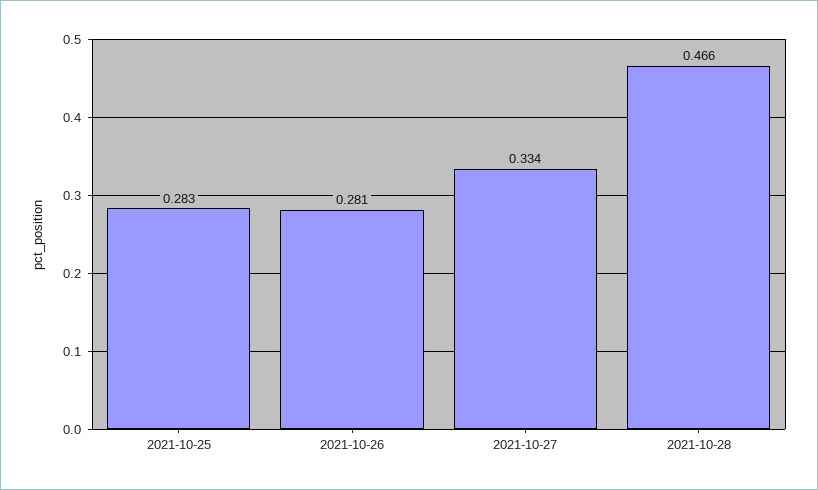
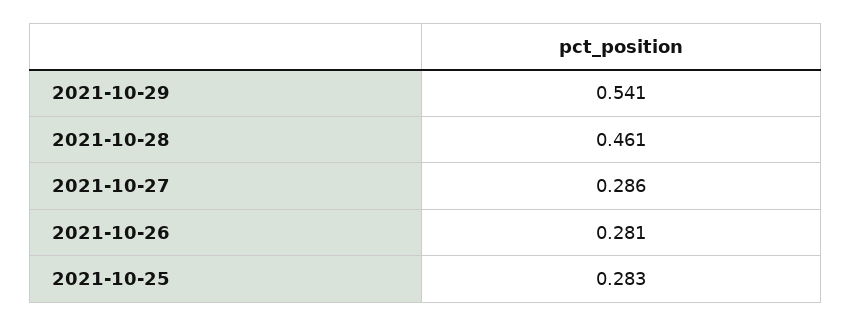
2021-10-27: 0.334 -> 0.286
2021-10-28: 0.466 -> 0.461
2021-10-29: none -> 0.541

